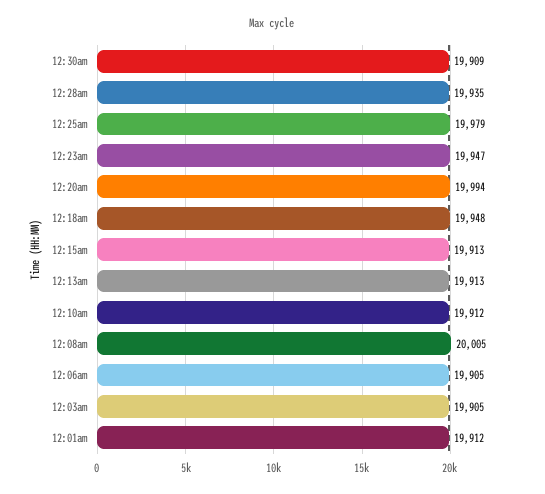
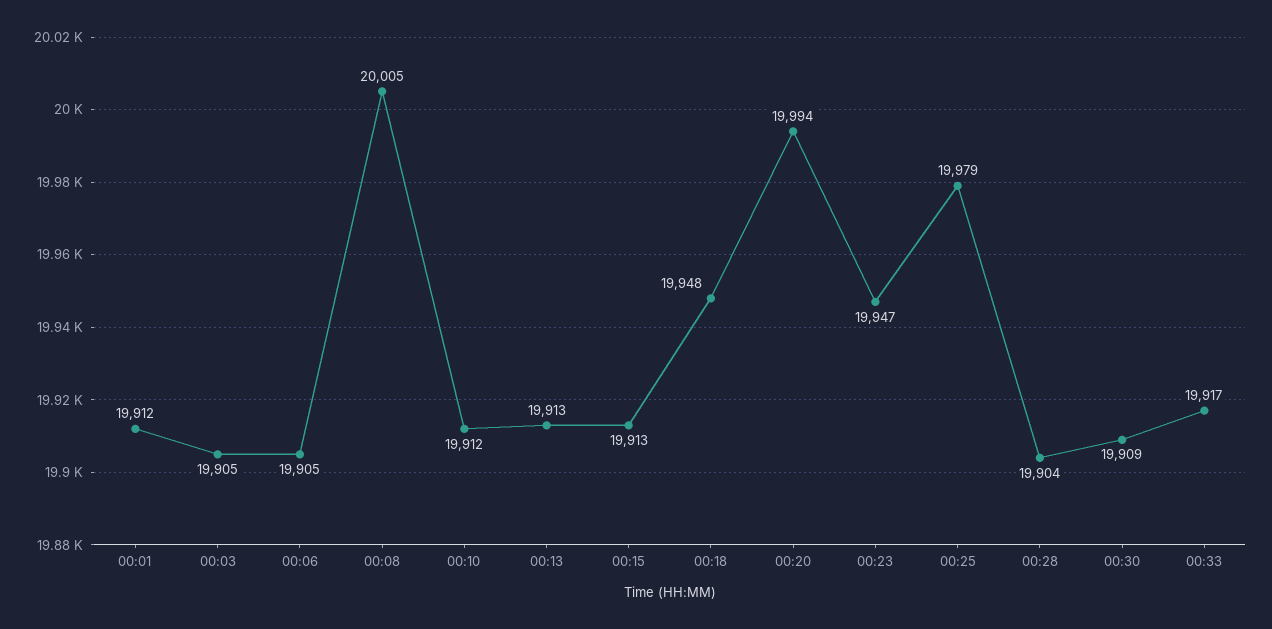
12:28am: 19935 -> 19904
00:33: none -> 19917

